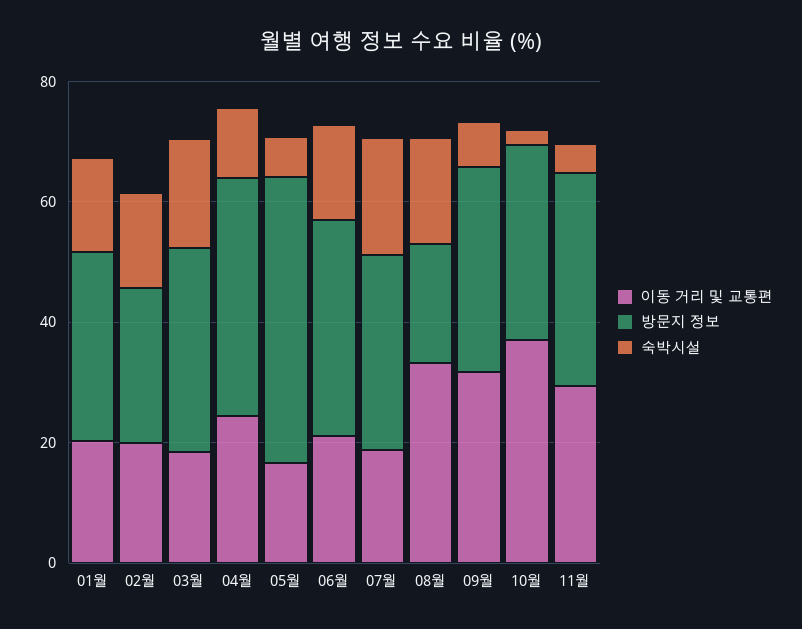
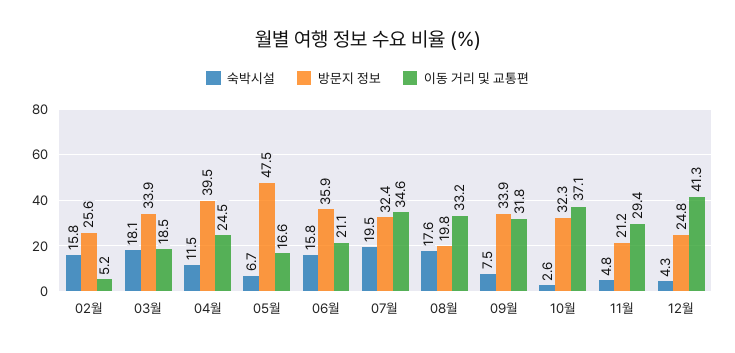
이동 거리 및 교통편, 01월: 20 -> none
방문지 정보, 01월: 30 -> none
숙박시설, 01월: 15 -> none
이동 거리 및 교통편, 02월: 20 -> 5.2
이동 거리 및 교통편, 07월: 20 -> 34.6
방문지 정보, 11월: 35 -> 21.2
숙박시설, 12월: none -> 4.3
방문지 정보, 12월: none -> 24.8
이동 거리 및 교통편, 12월: none -> 41.3

